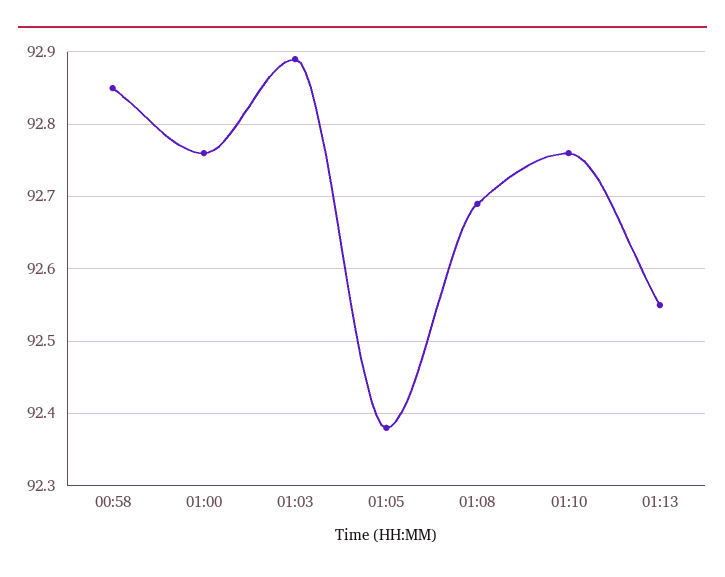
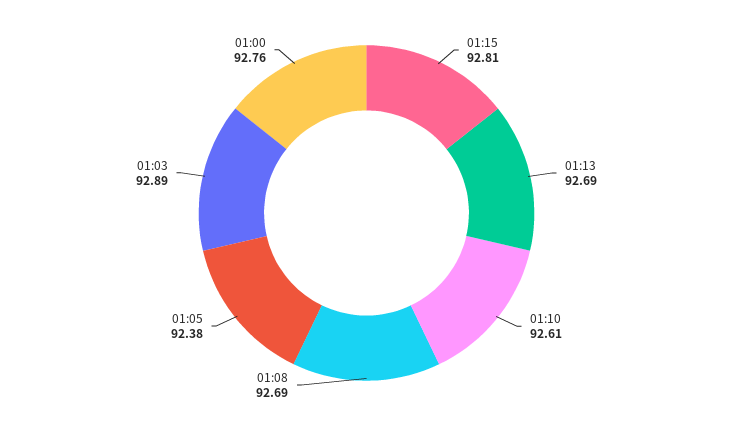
00:58: 92.85 -> none
01:10: 92.76 -> 92.61
01:13: 92.55 -> 92.69
01:15: none -> 92.81

